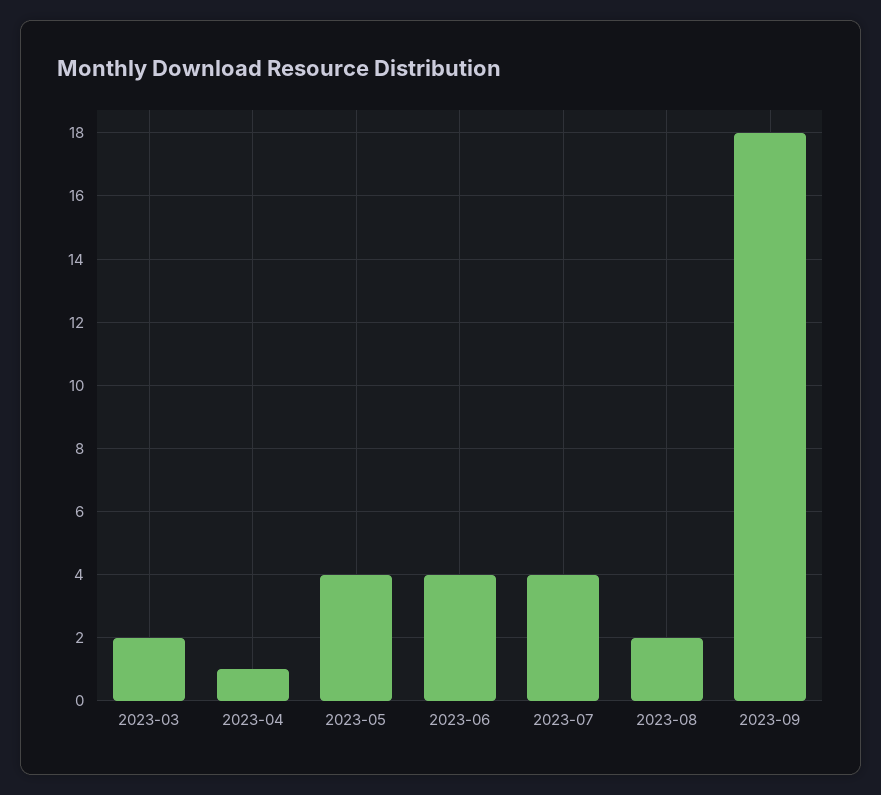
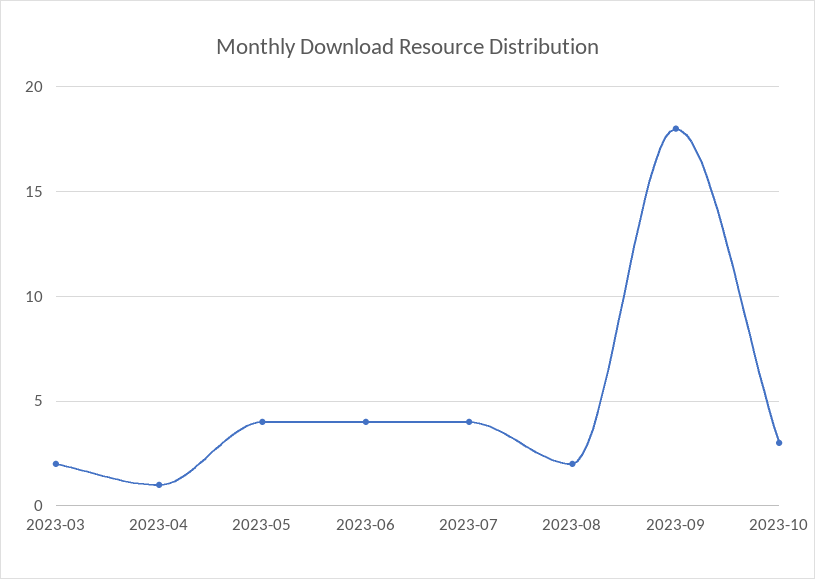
2023-10: none -> 3

